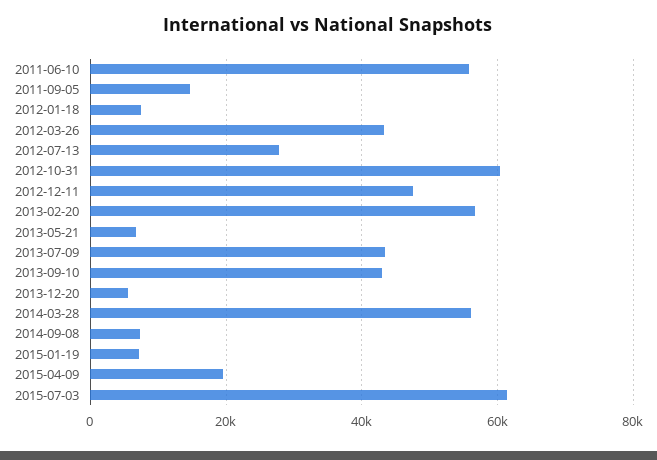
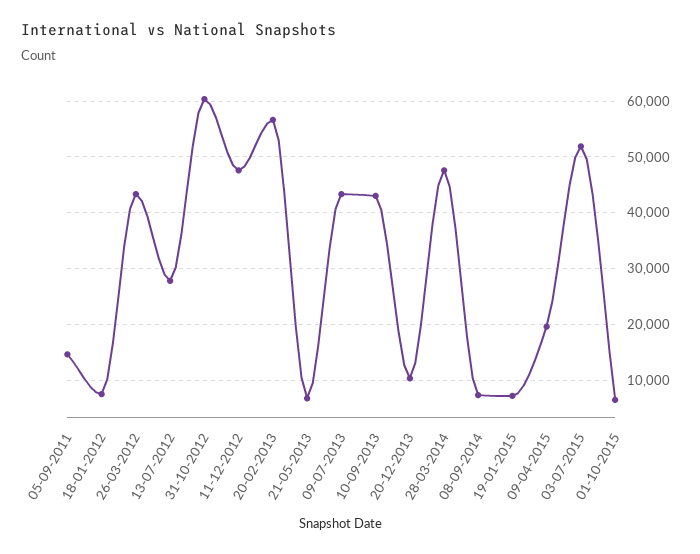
2011-06-10: 56000 -> none
2013-12-20: 6000 -> 10000
2014-03-28: 56000 -> 48000
2015-07-03: 62000 -> 52000
01-10-2015: none -> 6000

